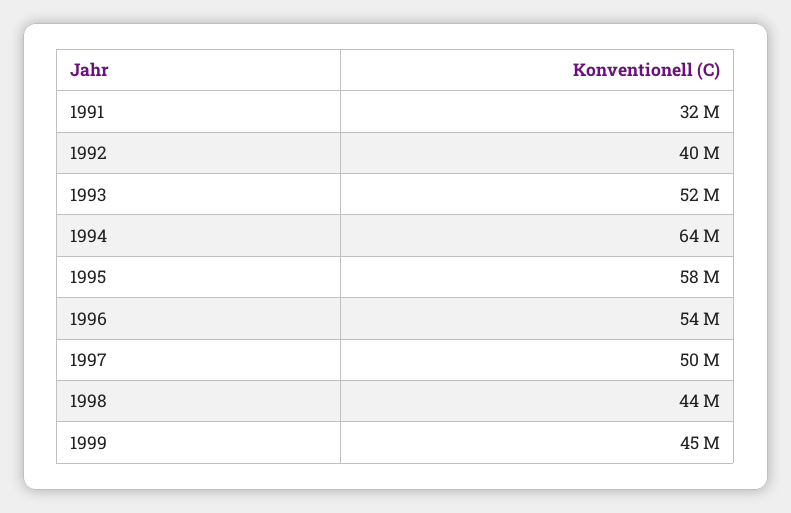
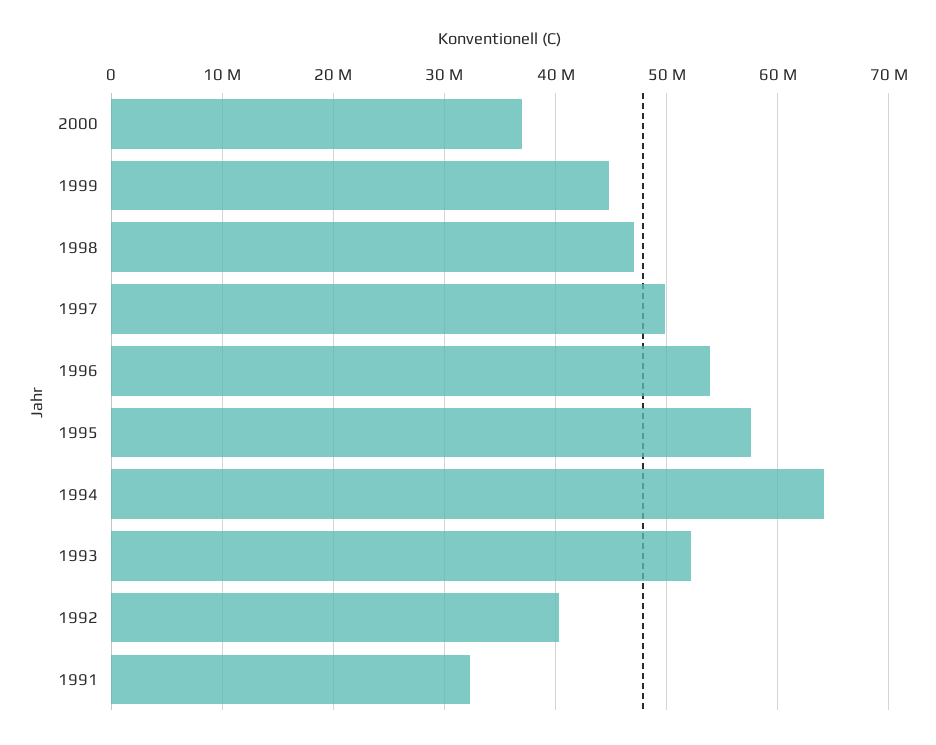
1998: 44000000 -> 47000000
2000: none -> 37000000

